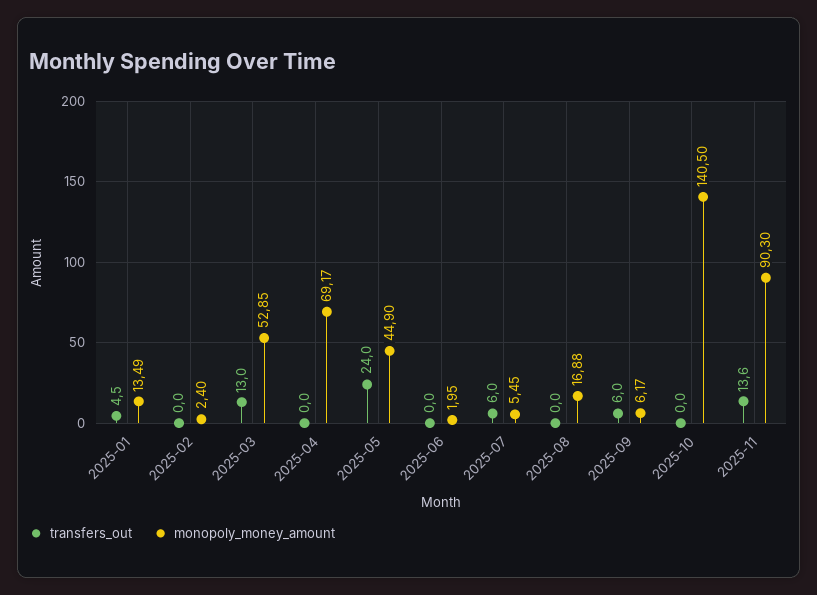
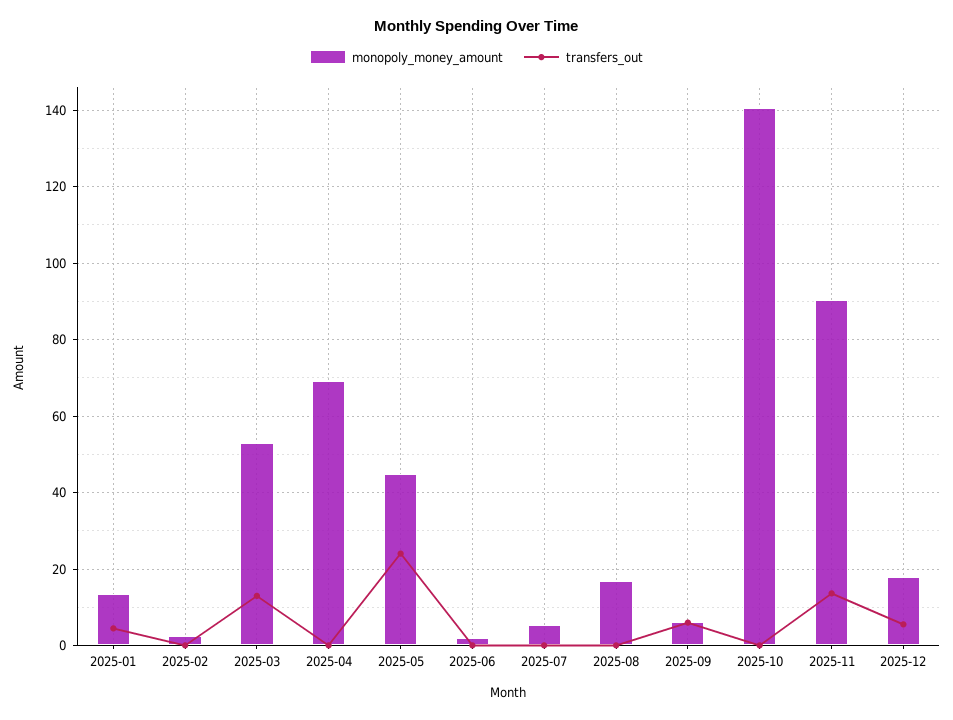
transfers_out, 2025-07: 6 -> 0
monopoly_money_amount, 2025-12: none -> 18
transfers_out, 2025-12: none -> 6

